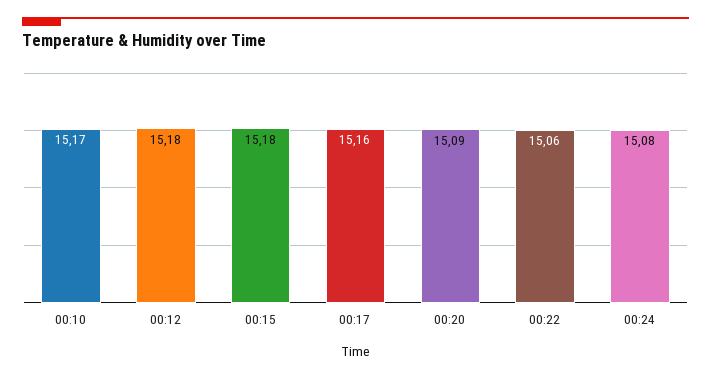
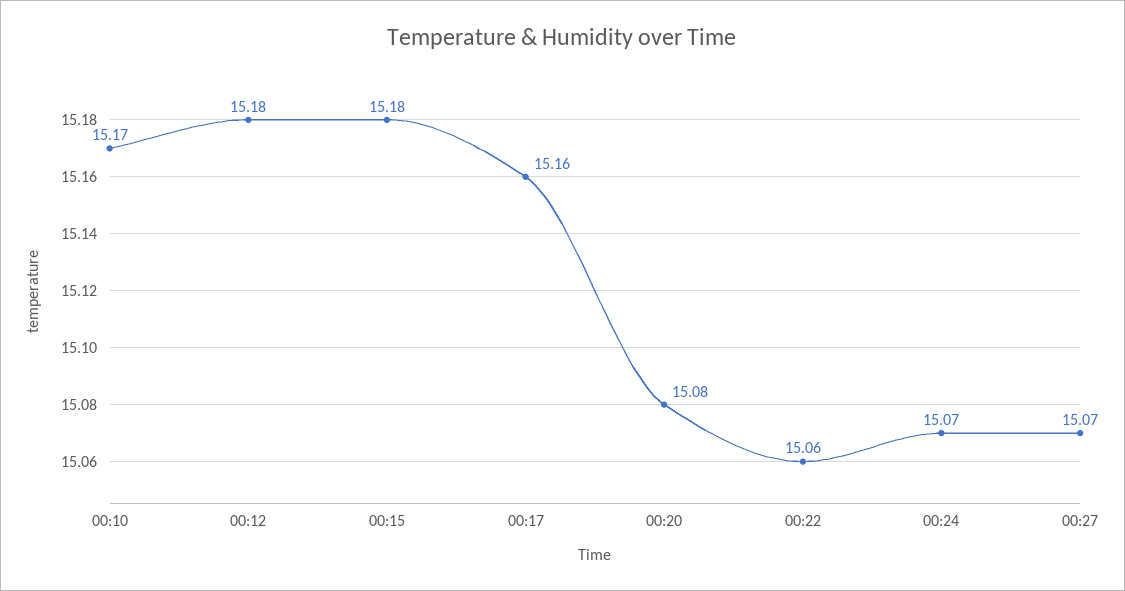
00:20: 15.09 -> 15.08
00:24: 15.08 -> 15.07
00:27: none -> 15.07

